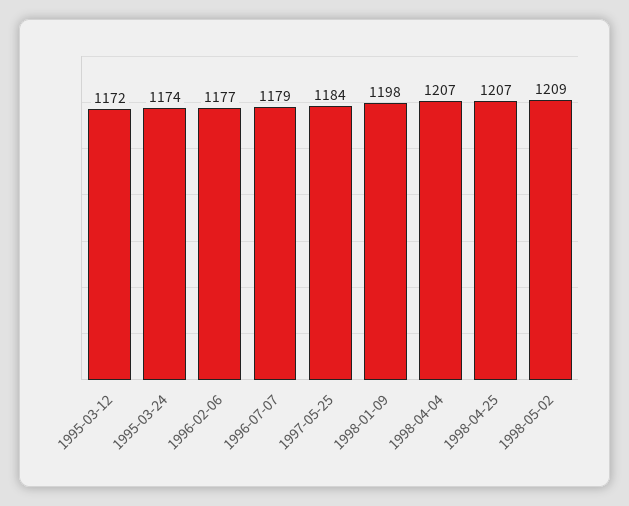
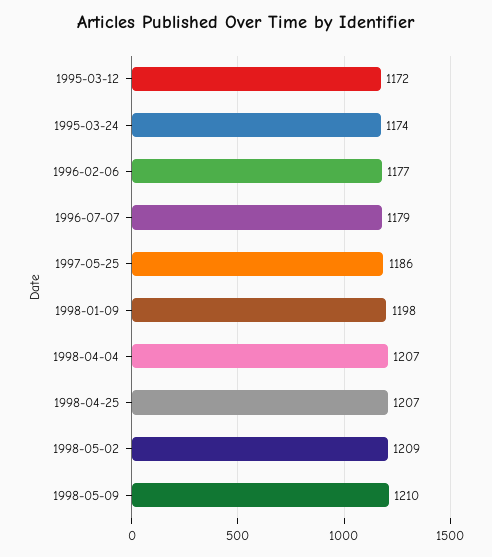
1997-05-25: 1184 -> 1186
1998-05-09: none -> 1210

